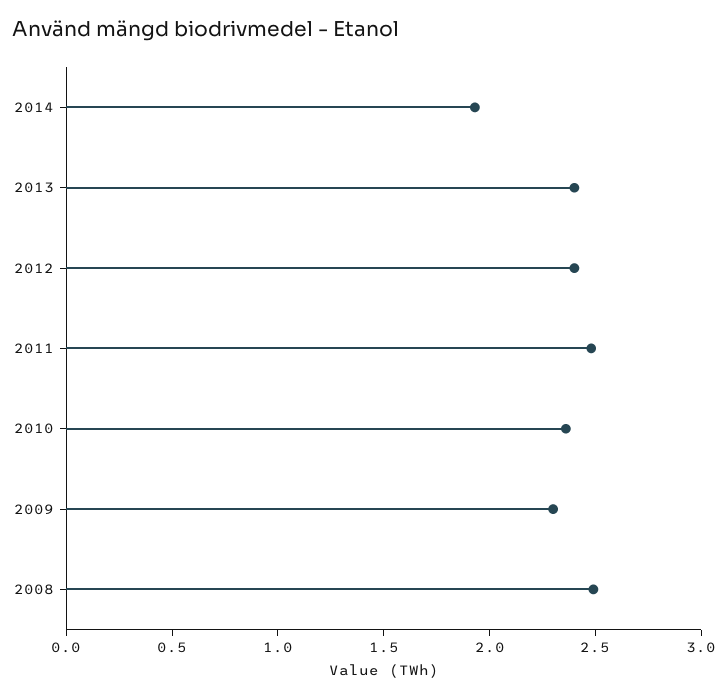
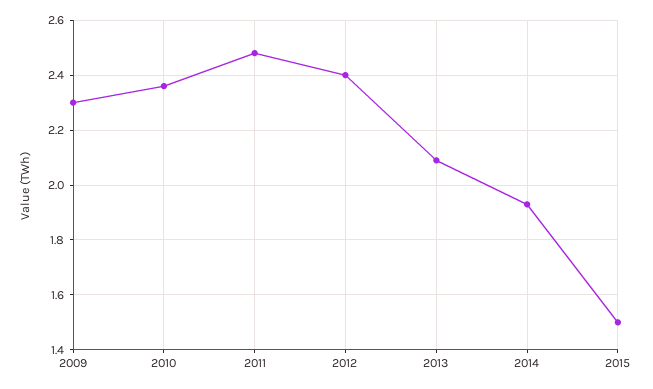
2013: 2.4 -> 2.1
2008: 2.5 -> none
2015: none -> 1.5

